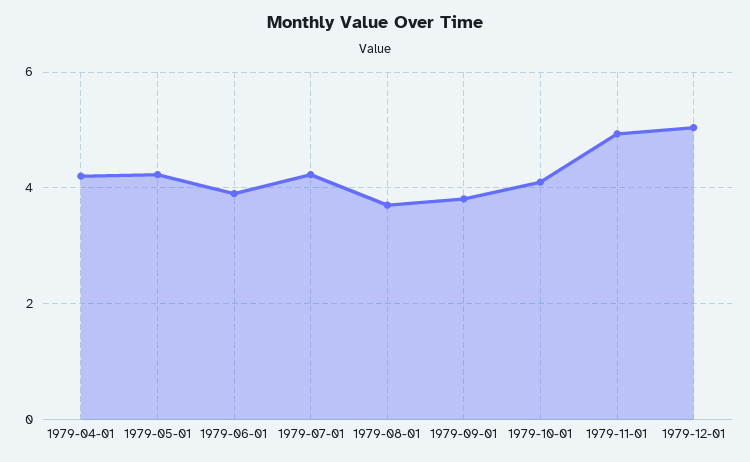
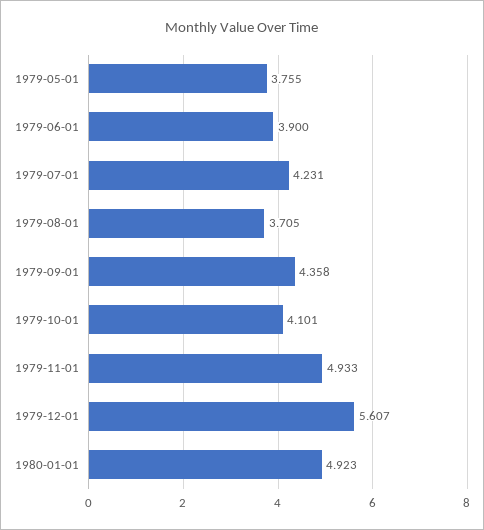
1979-04-01: 4.2 -> none
1979-05-01: 4.2 -> 3.755
1979-09-01: 3.8 -> 4.358
1979-12-01: 5 -> 5.607
1980-01-01: none -> 4.923

